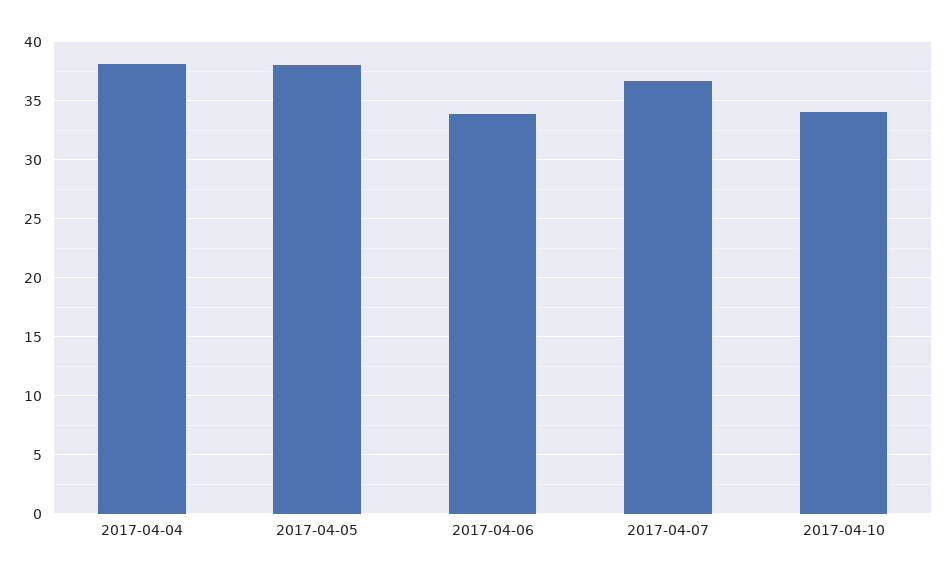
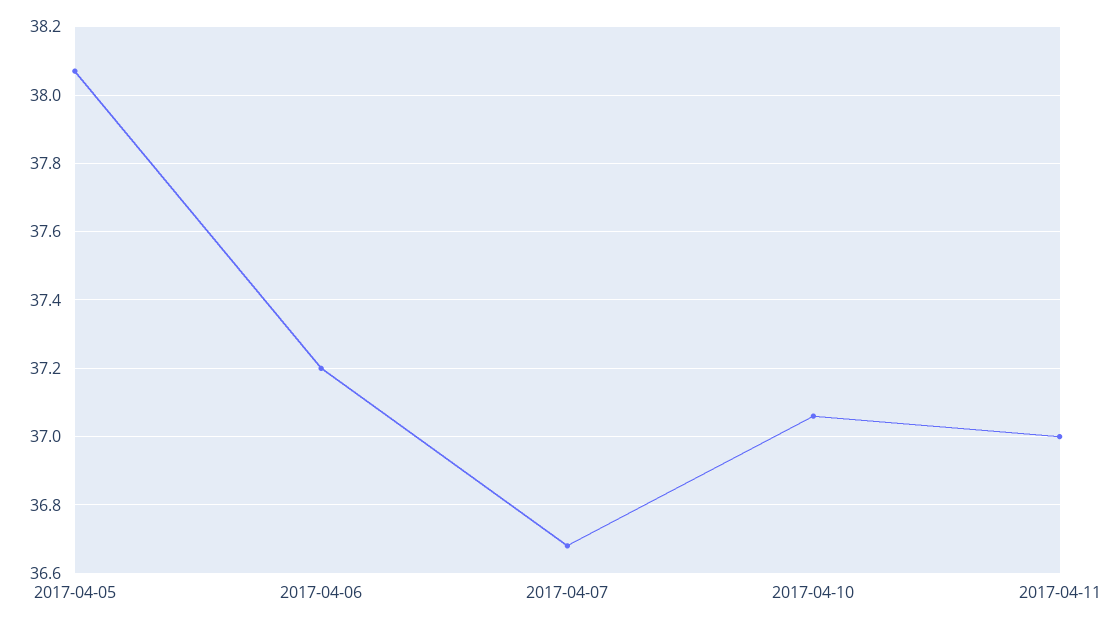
2017-04-04: 38 -> none
2017-04-06: 34 -> 37.2
2017-04-10: 34 -> 37.05
2017-04-11: none -> 37

